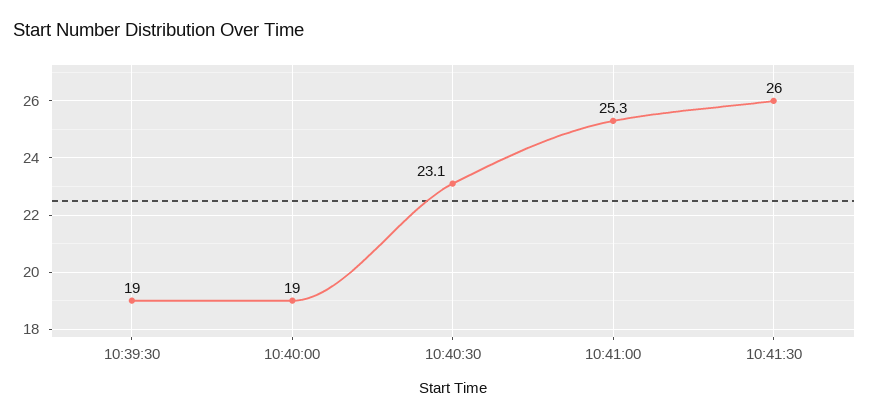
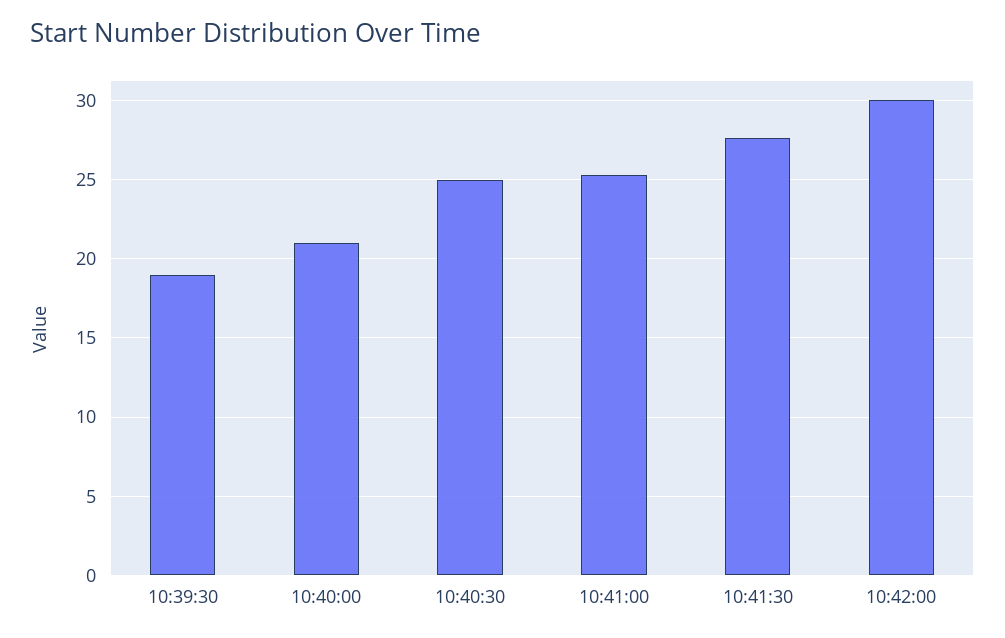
10:40:00: 19 -> 21
10:40:30: 23.1 -> 25
10:41:30: 26 -> 27.5
10:42:00: none -> 30

